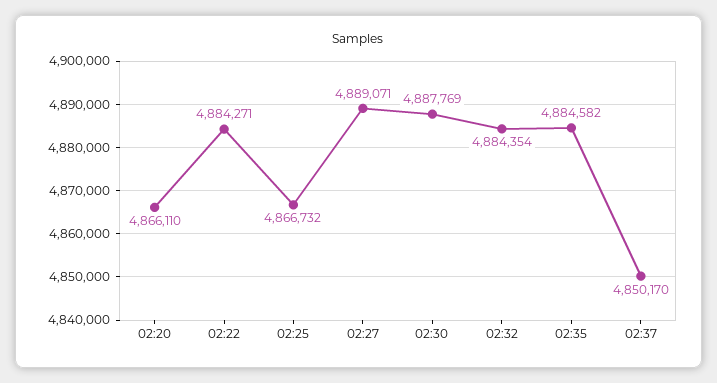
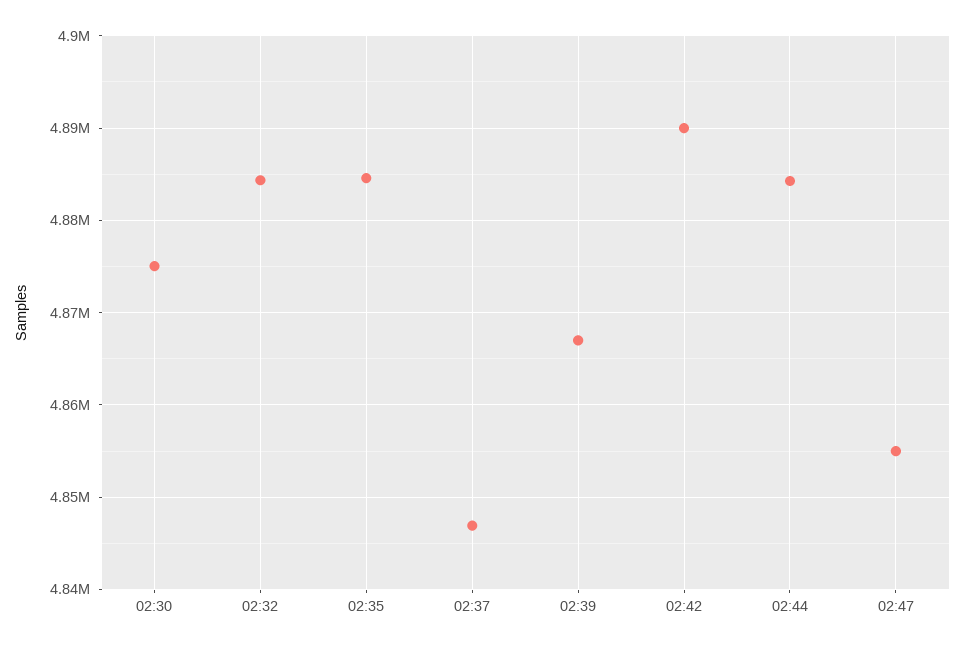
02:20: 4866110 -> none
02:22: 4884271 -> none
02:25: 4866732 -> none
02:27: 4889071 -> none
02:30: 4887769 -> 4875000
02:37: 4850170 -> 4847000
02:39: none -> 4867000
02:42: none -> 4890000
02:44: none -> 4884000
02:47: none -> 4855000

